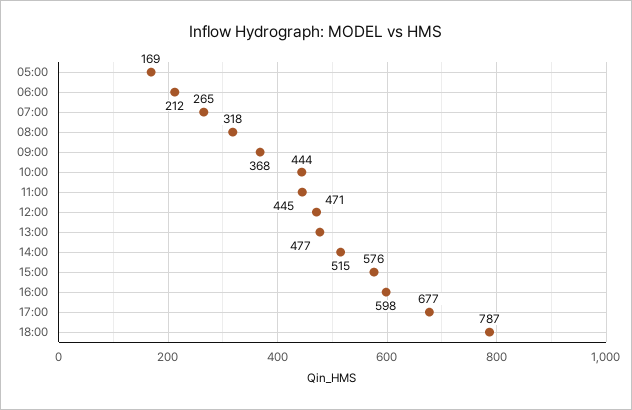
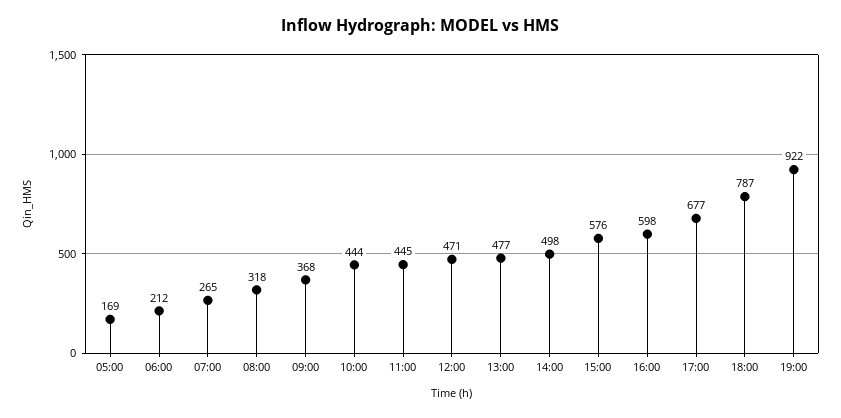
14:00: 515 -> 498
19:00: none -> 922

